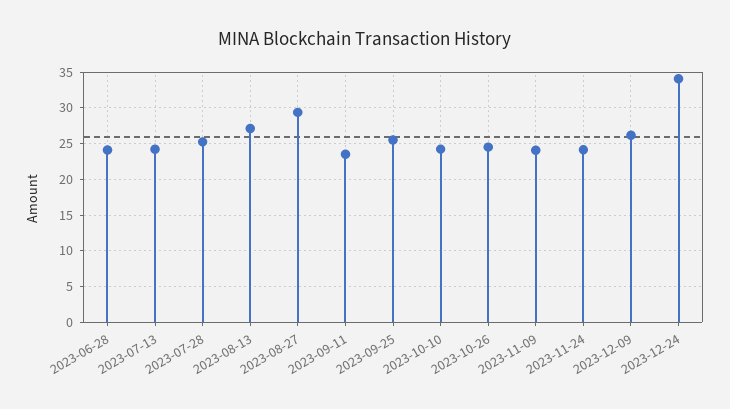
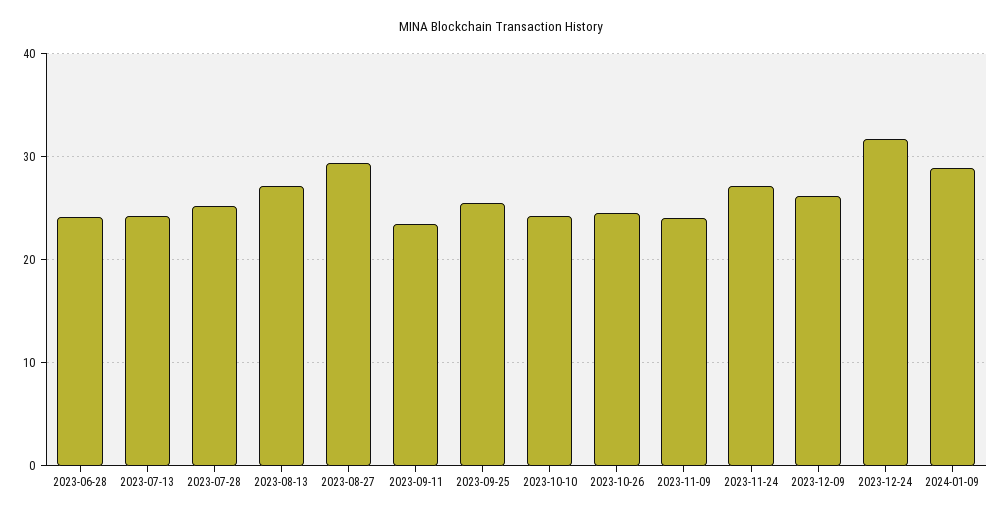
2023-11-24: 24 -> 27
2023-12-24: 34 -> 32
2024-01-09: none -> 29

